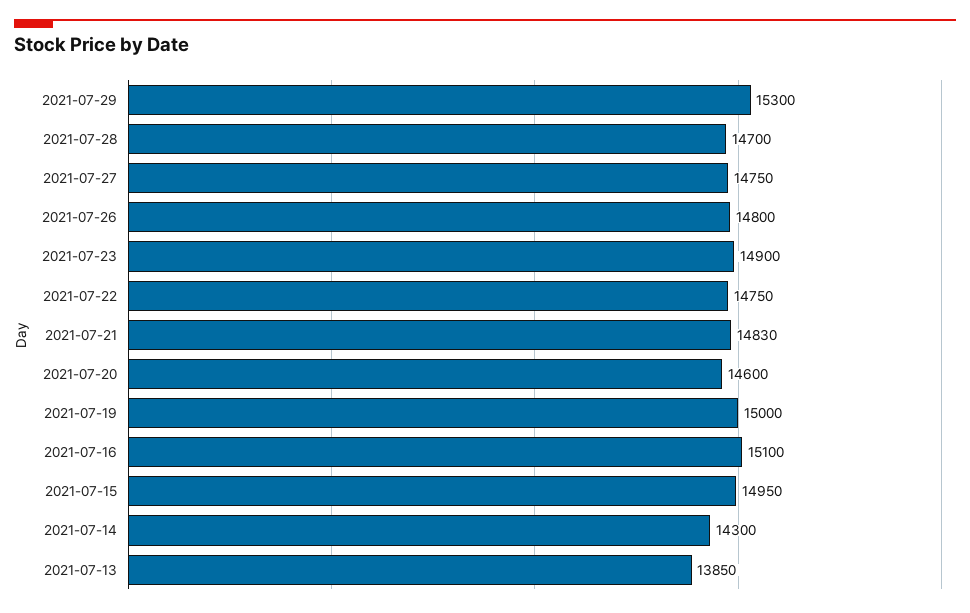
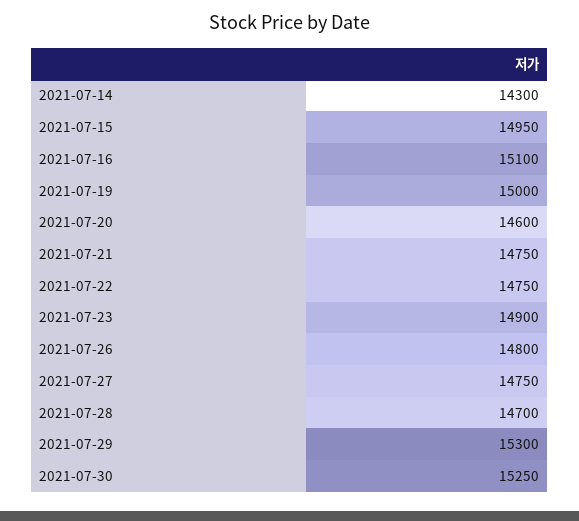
2021-07-21: 14830 -> 14750
2021-07-13: 13850 -> none
2021-07-30: none -> 15250

